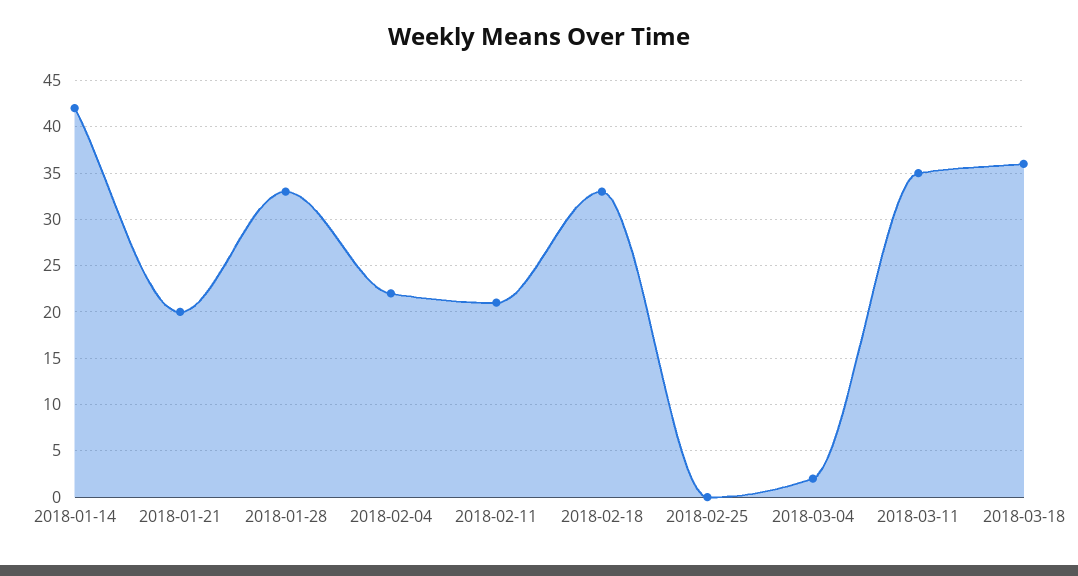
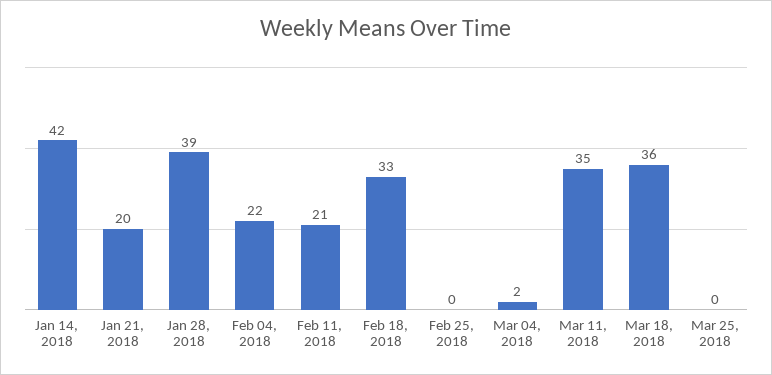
2018-01-28: 33 -> 39
Mar 25, 2018: none -> 0

